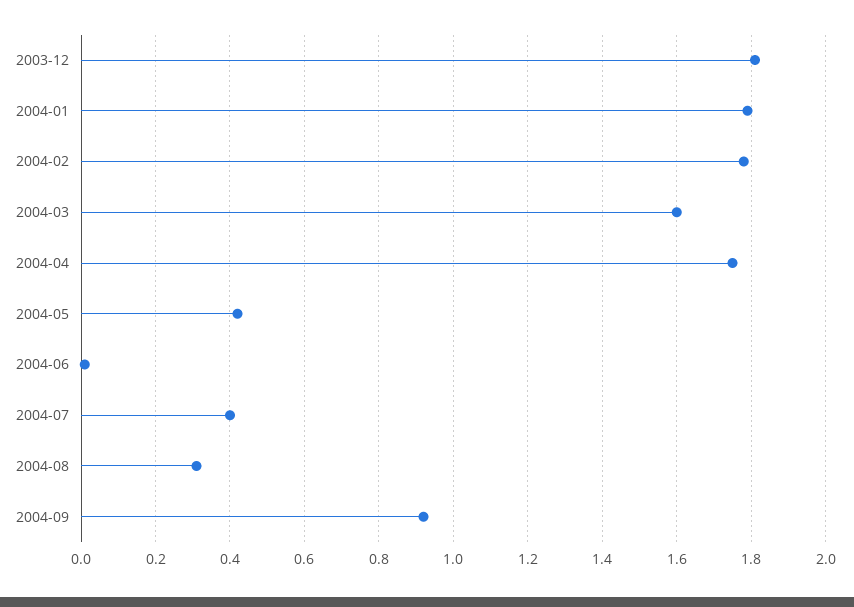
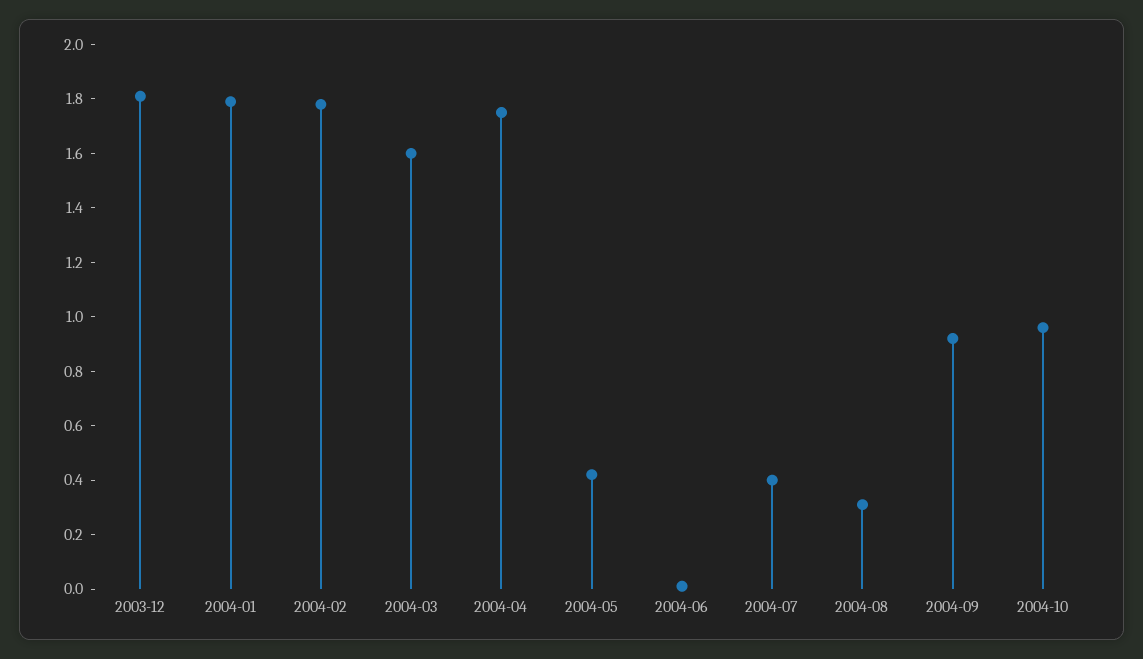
2004-10: none -> 0.95

